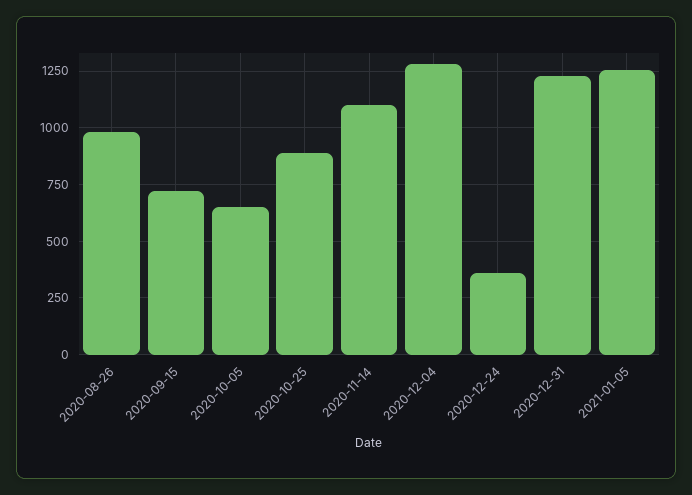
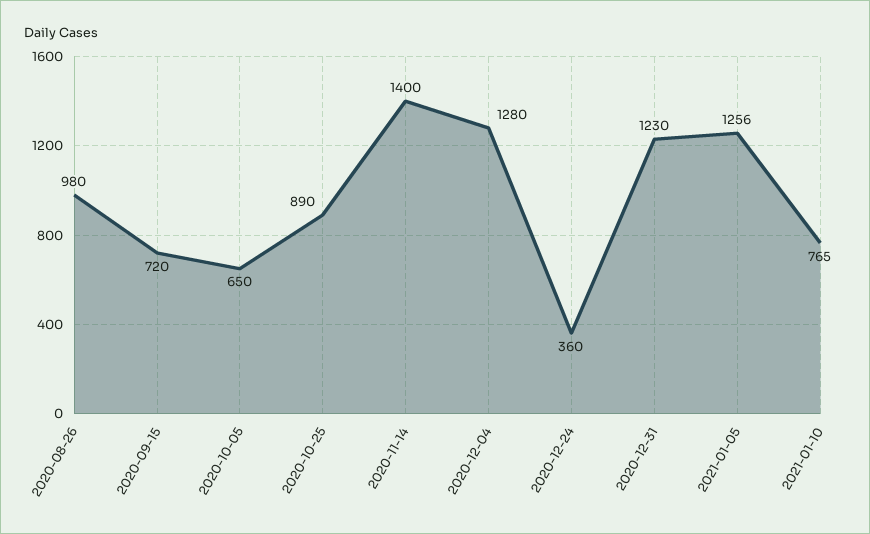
2020-11-14: 1100 -> 1400
2021-01-10: none -> 765

